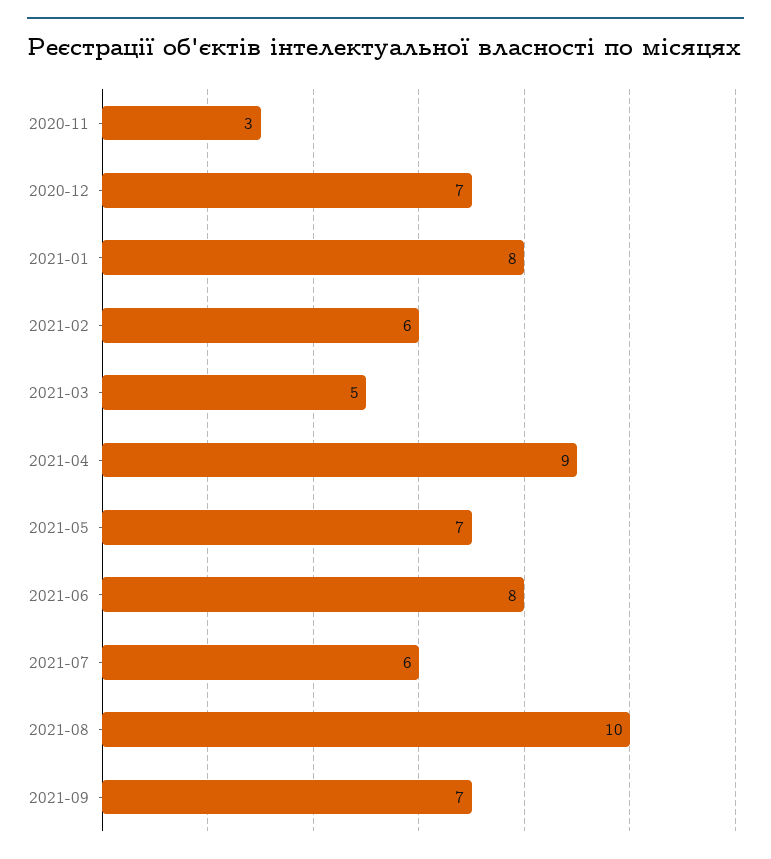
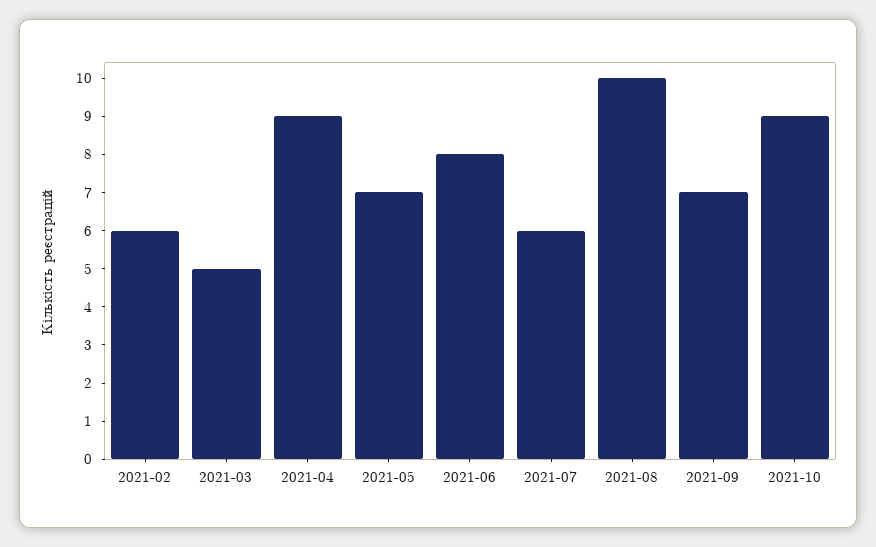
2020-11: 3 -> none
2020-12: 7 -> none
2021-01: 8 -> none
2021-10: none -> 9

